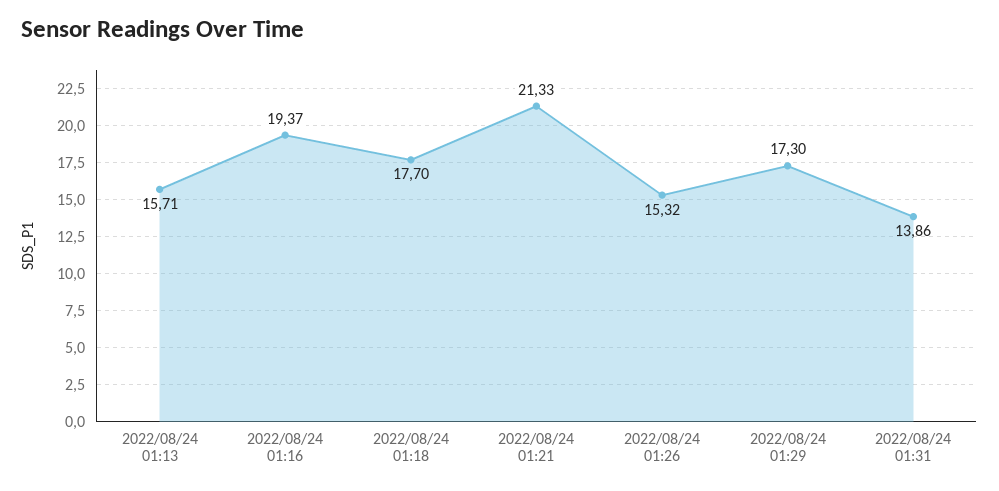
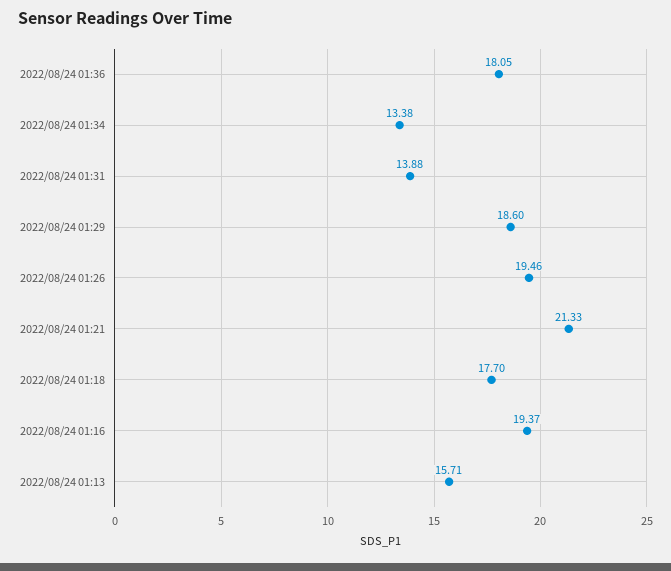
2022/08/24 01:26: 15.32 -> 19.46
2022/08/24 01:29: 17.3 -> 18.6
2022/08/24 01:31: 13.86 -> 13.88
2022/08/24 01:36: none -> 18.05
2022/08/24 01:34: none -> 13.38

